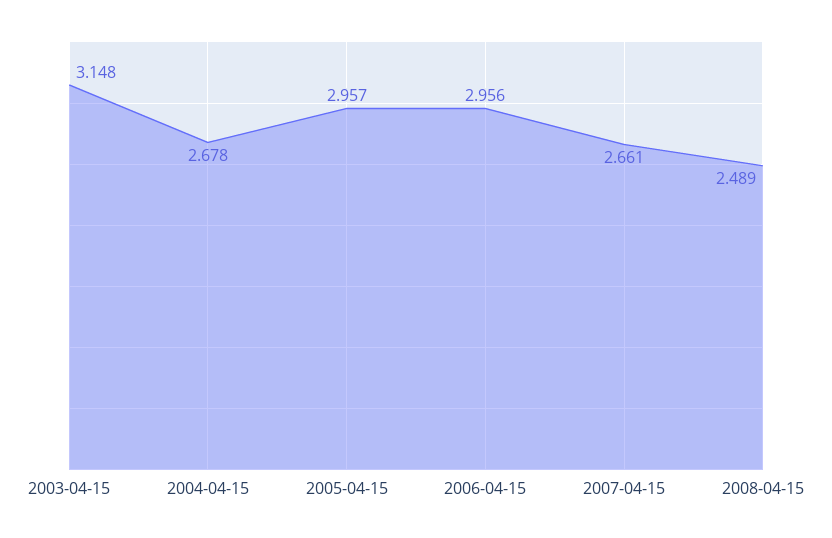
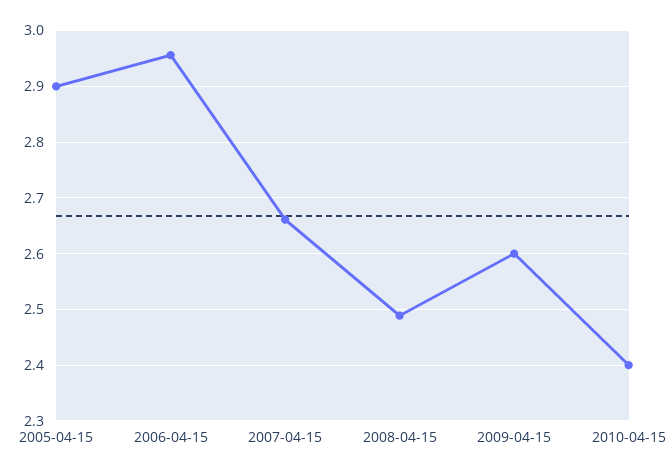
2003-04-15: 3.148 -> none
2004-04-15: 2.678 -> none
2005-04-15: 2.957 -> 2.9
2009-04-15: none -> 2.6
2010-04-15: none -> 2.4

